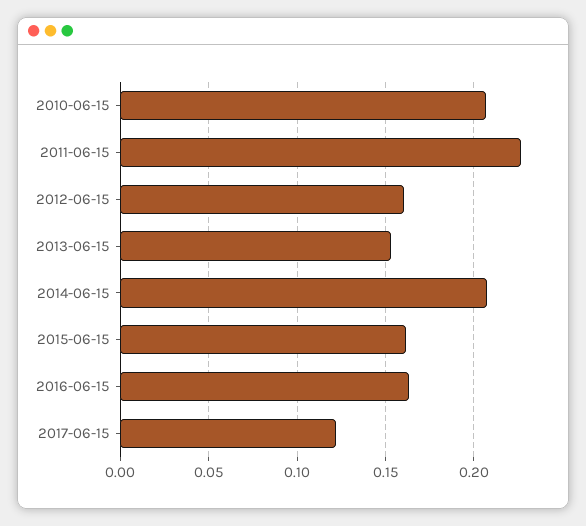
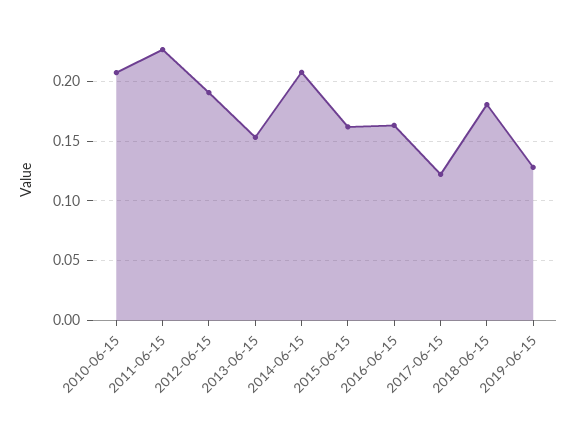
2012-06-15: 0.16 -> 0.19
2018-06-15: none -> 0.18
2019-06-15: none -> 0.13

